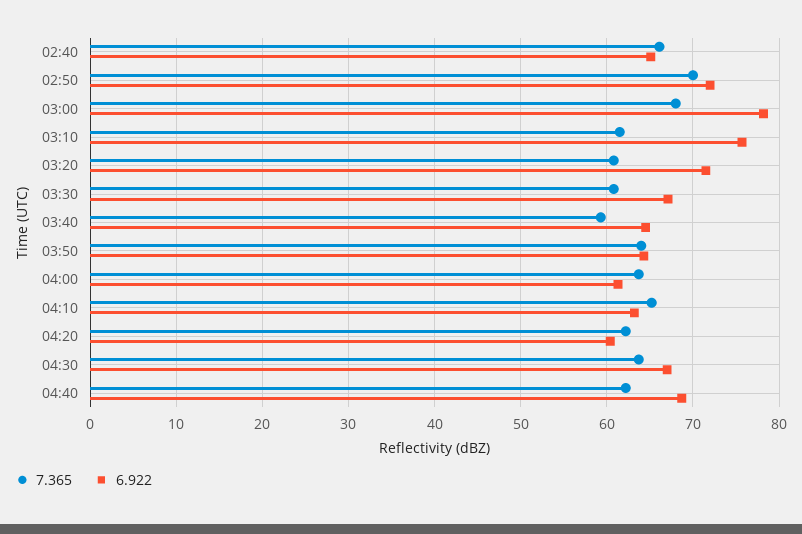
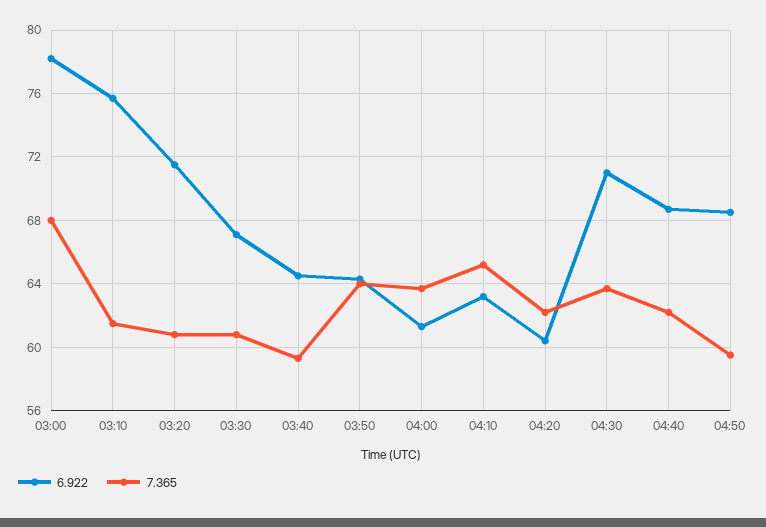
7.365, 02:40: 66 -> none
6.922, 02:40: 65 -> none
7.365, 02:50: 70 -> none
6.922, 02:50: 72 -> none
6.922, 04:30: 67 -> 71
6.922, 04:50: none -> 68.5
7.365, 04:50: none -> 59.5

